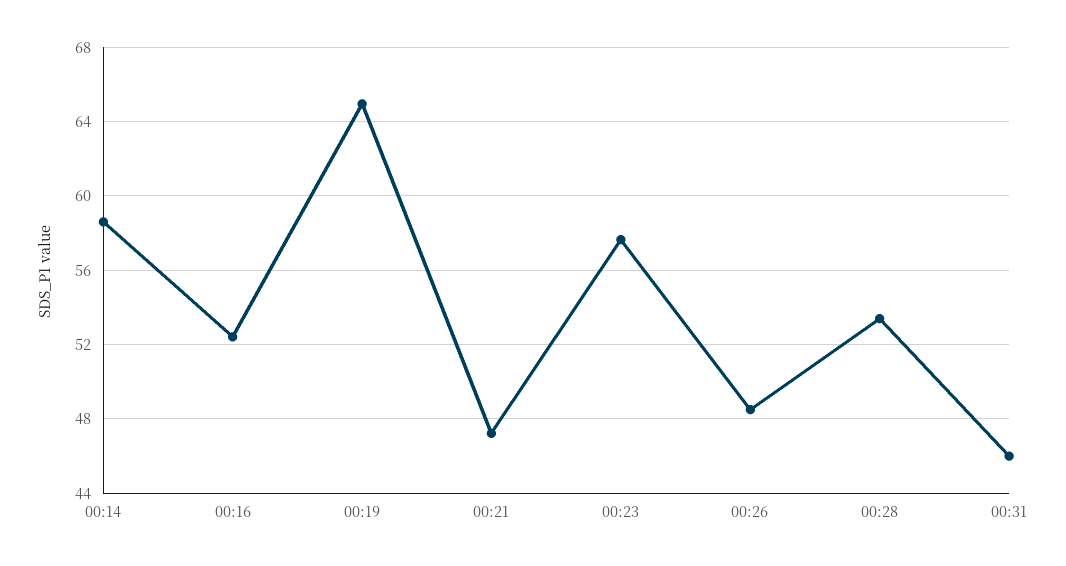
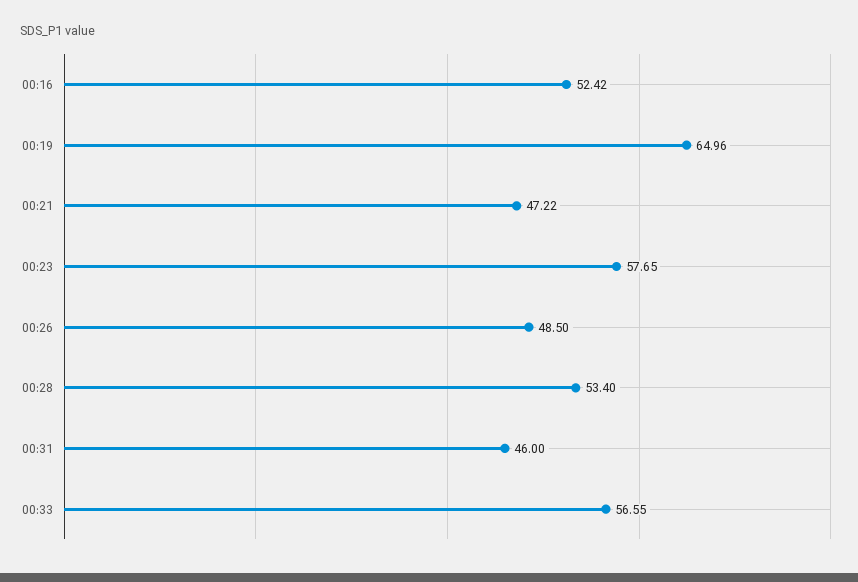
00:14: 58.5 -> none
00:33: none -> 56.55

